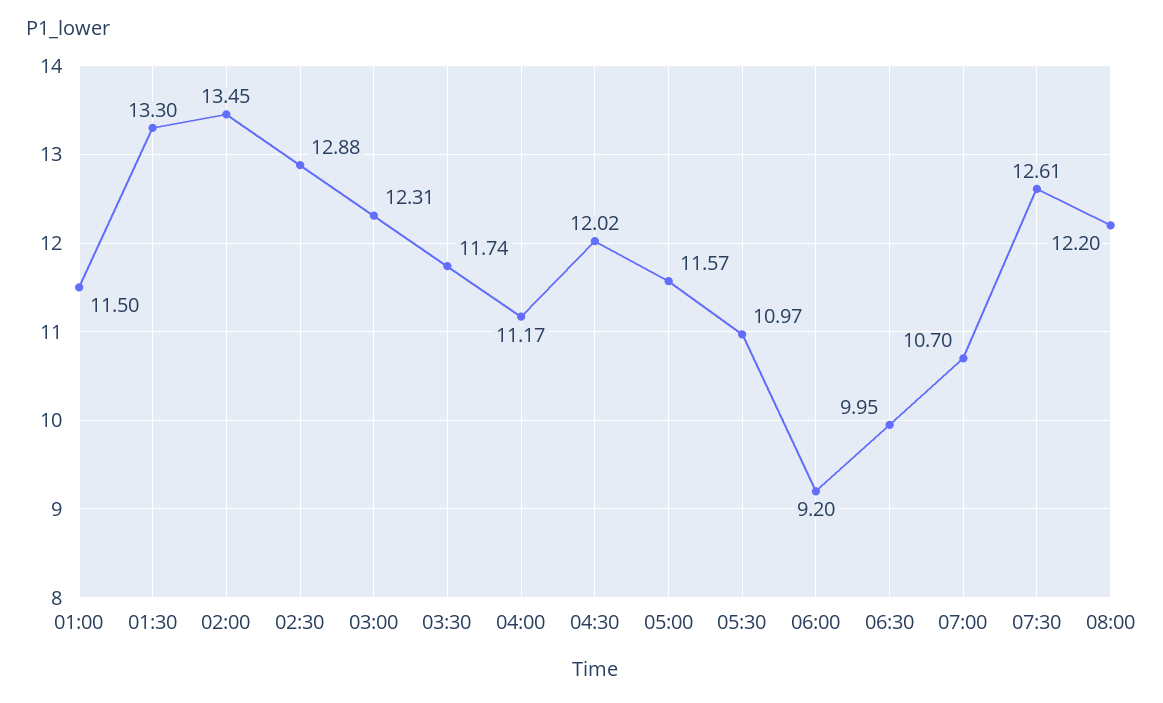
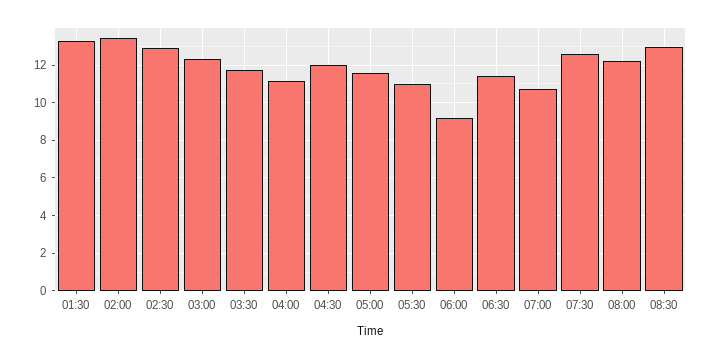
01:00: 11.5 -> none
06:30: 9.95 -> 11.5
08:30: none -> 13

